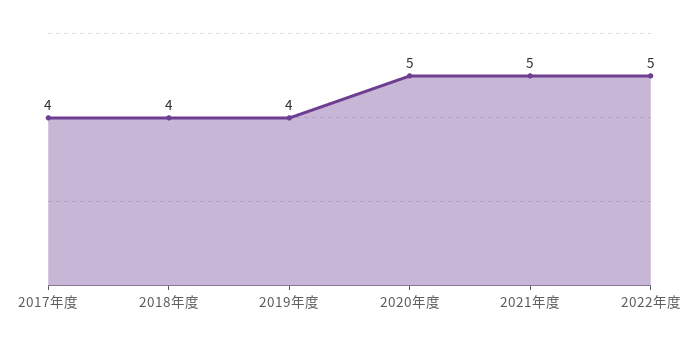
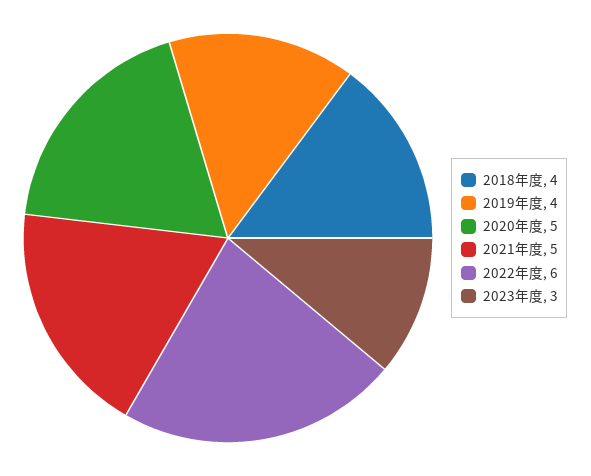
2017年度: 4 -> none
2022年度: 5 -> 6
2023年度: none -> 3

